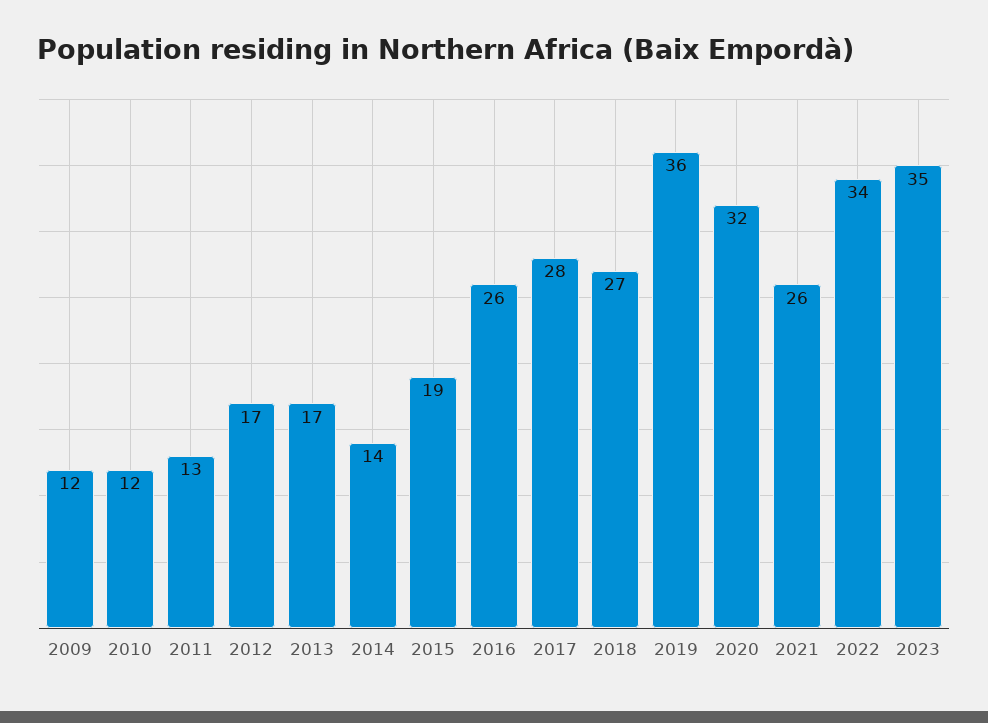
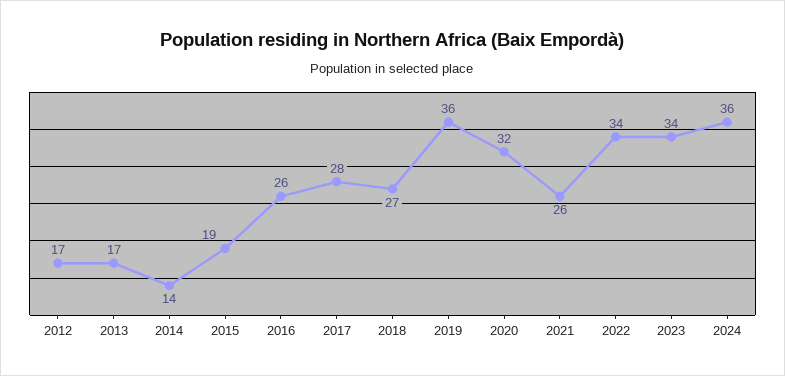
2009: 12 -> none
2010: 12 -> none
2011: 13 -> none
2023: 35 -> 34
2024: none -> 36

